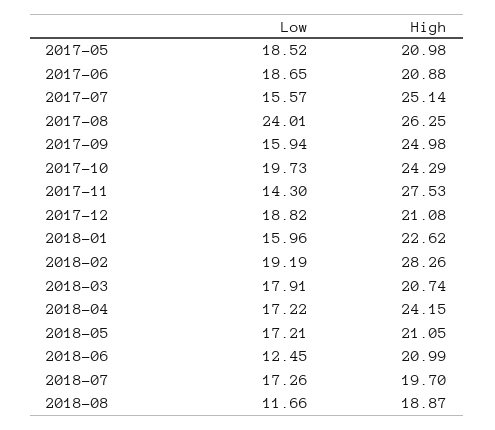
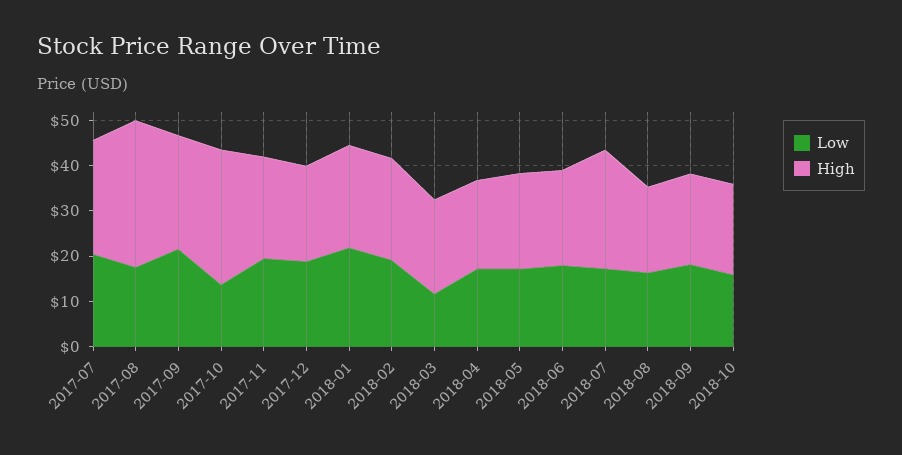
Low, 2017-05: 18.52 -> none
High, 2017-05: 20.98 -> none
Low, 2017-06: 18.65 -> none
High, 2017-06: 20.88 -> none
Low, 2017-07: 15.57 -> 20
Low, 2017-08: 24.01 -> 18
High, 2017-08: 26.25 -> 32
Low, 2017-09: 15.94 -> 22
Low, 2017-10: 19.73 -> 14
High, 2017-10: 24.29 -> 30
Low, 2017-11: 14.3 -> 20
High, 2017-11: 27.53 -> 22
Low, 2018-01: 15.96 -> 22
High, 2018-02: 28.26 -> 22
Low, 2018-03: 17.91 -> 12
High, 2018-04: 24.15 -> 20
Low, 2018-06: 12.45 -> 18
High, 2018-07: 19.7 -> 26
Low, 2018-08: 11.66 -> 16
Low, 2018-09: none -> 18
High, 2018-09: none -> 20
Low, 2018-10: none -> 16
High, 2018-10: none -> 20

